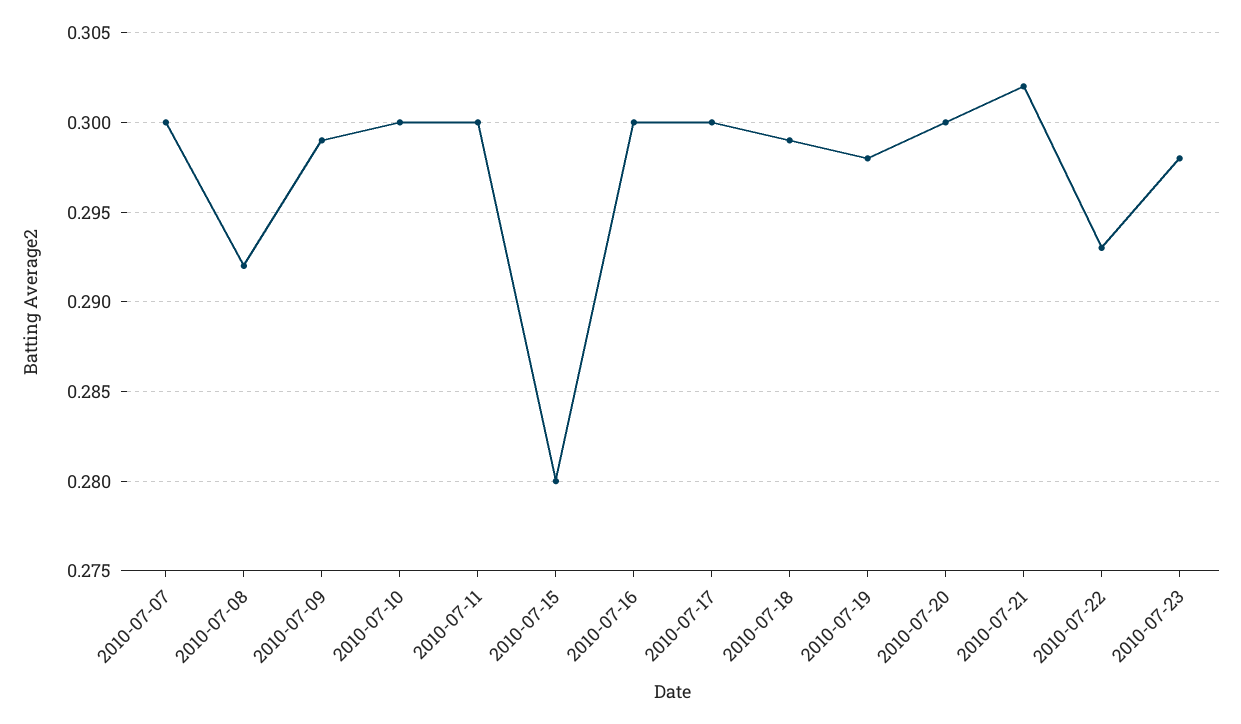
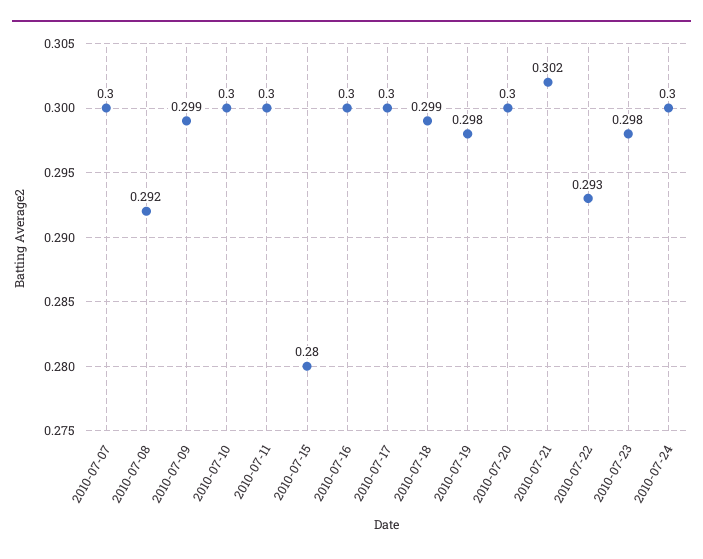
2010-07-24: none -> 0.3

